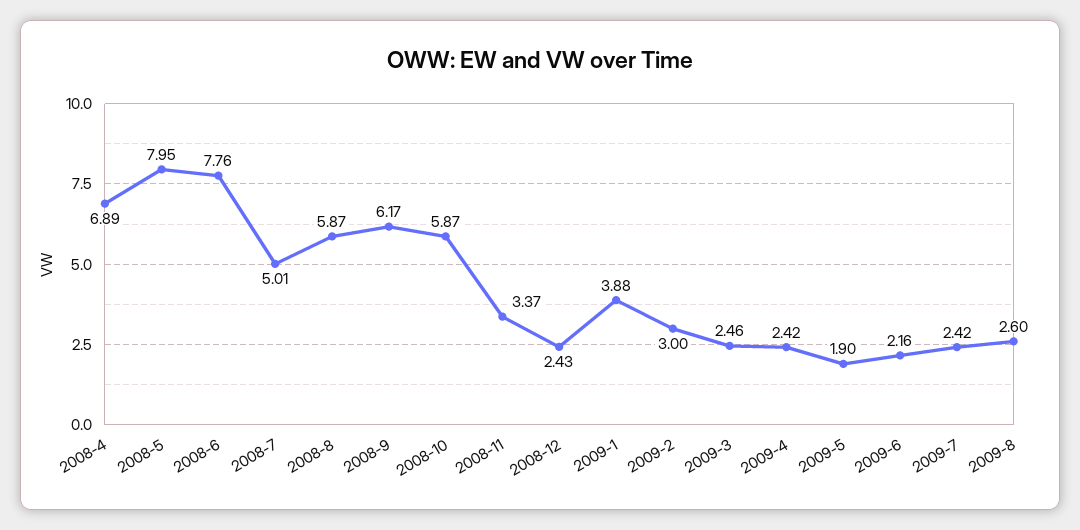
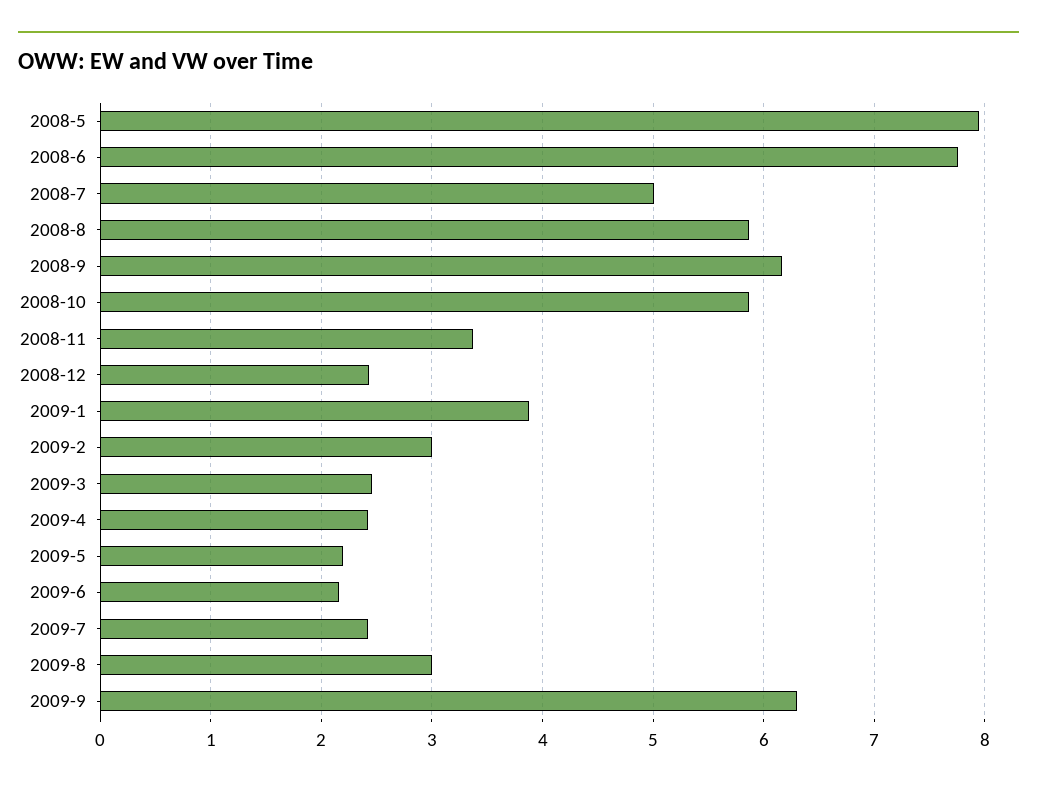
2008-4: 6.89 -> none
2009-5: 1.9 -> 2.2
2009-8: 2.6 -> 3
2009-9: none -> 6.3

